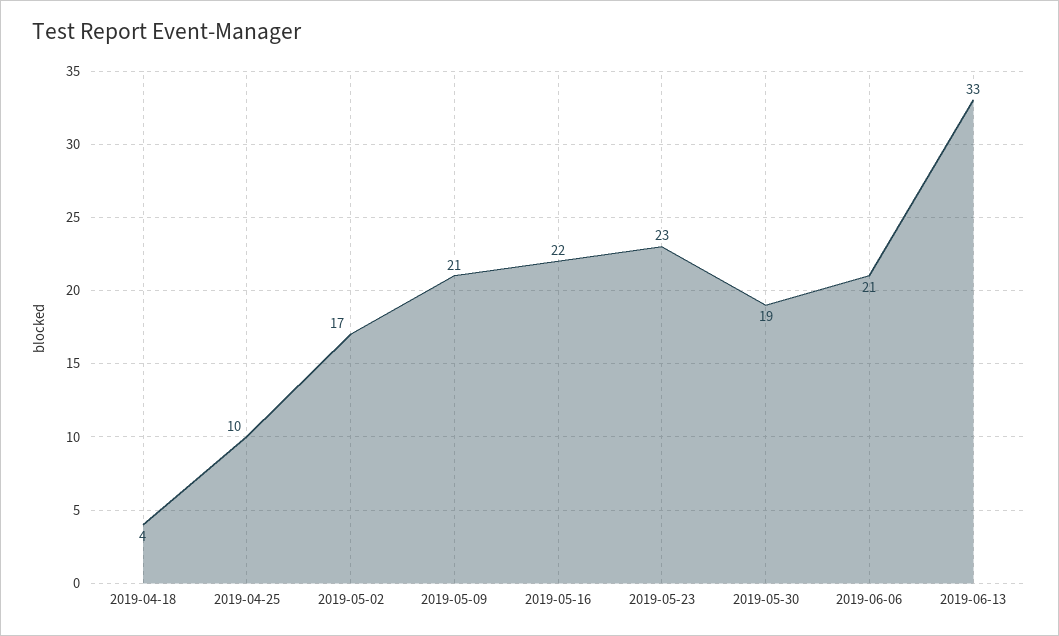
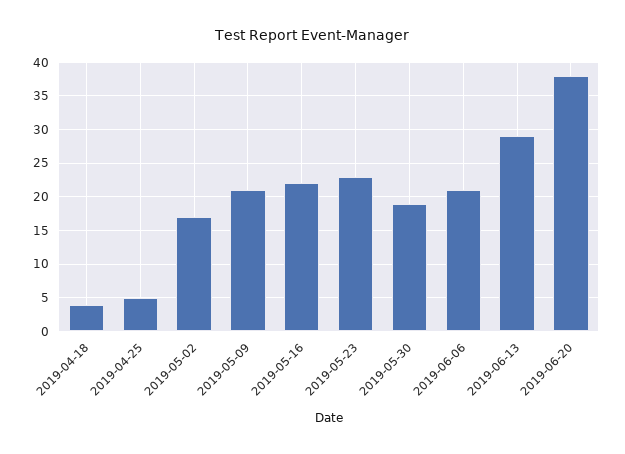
2019-04-25: 10 -> 5
2019-06-13: 33 -> 29
2019-06-20: none -> 38

